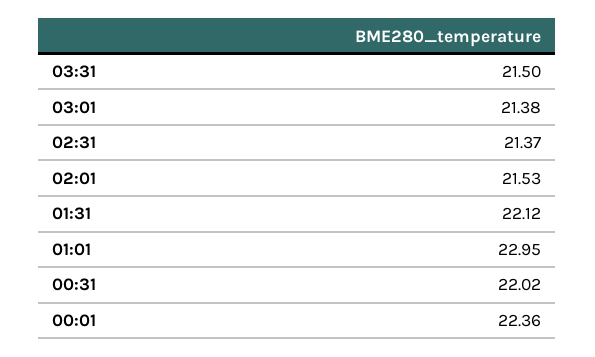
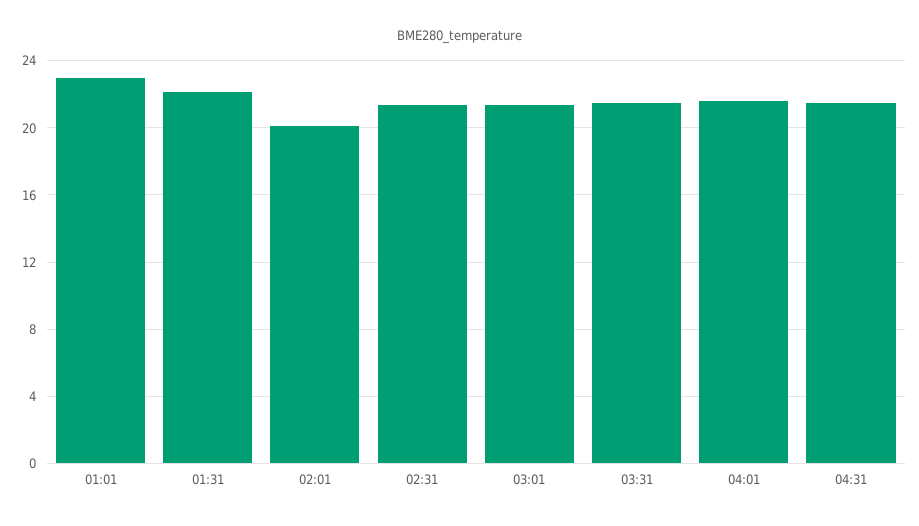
02:01: 21.53 -> 20
00:31: 22.02 -> none
00:01: 22.36 -> none
04:01: none -> 21.5
04:31: none -> 21.5

